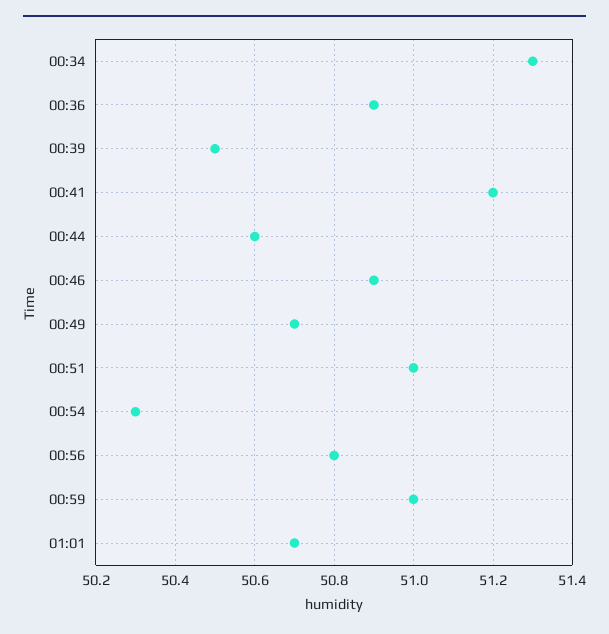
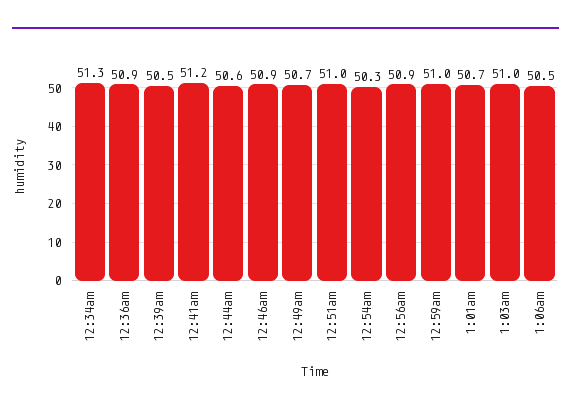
00:56: 50.8 -> 50.9
1:03am: none -> 51
1:06am: none -> 50.5

